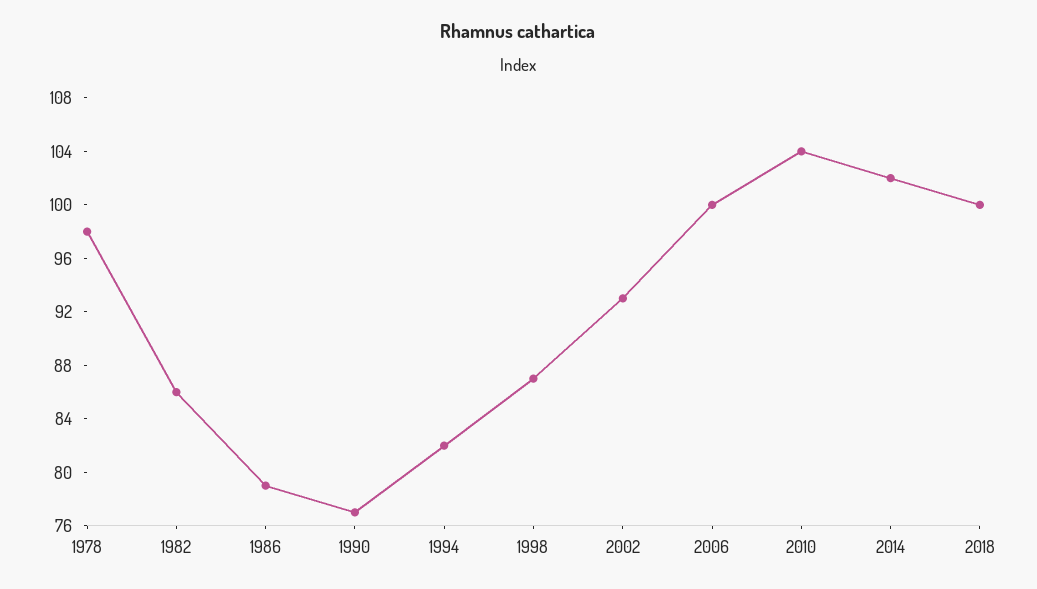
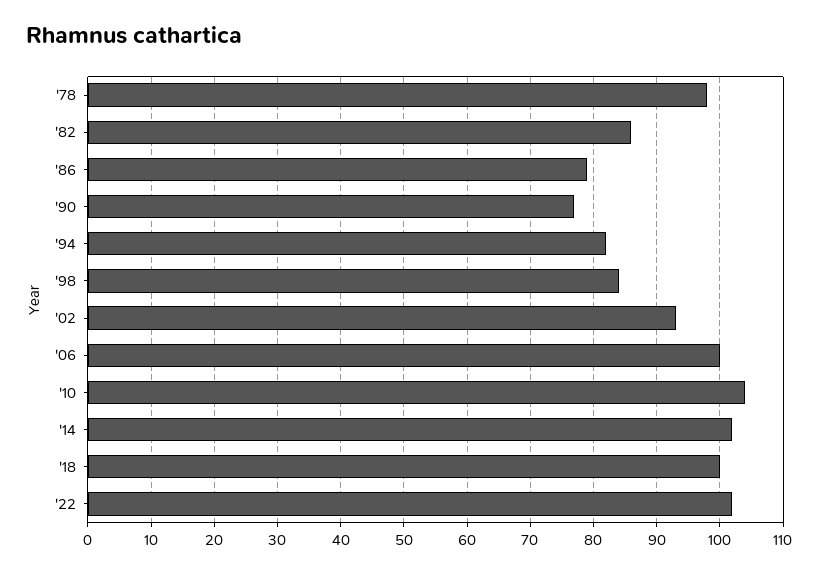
1998: 87 -> 84
'22: none -> 102

